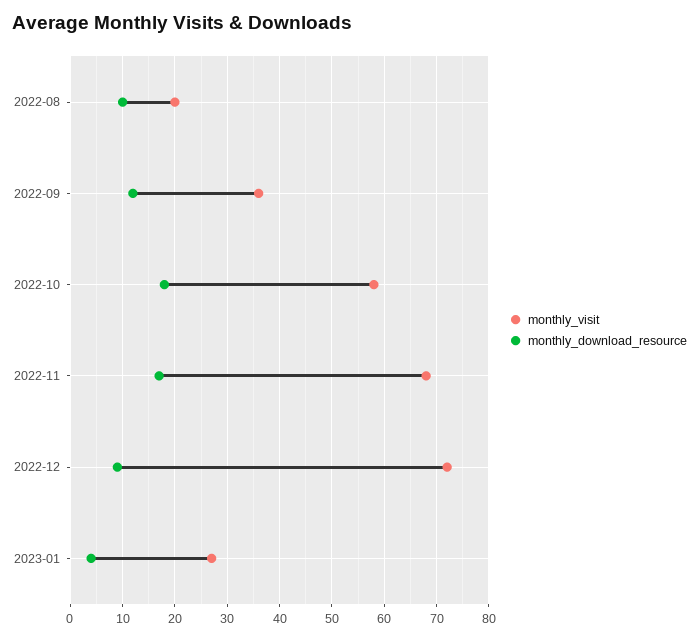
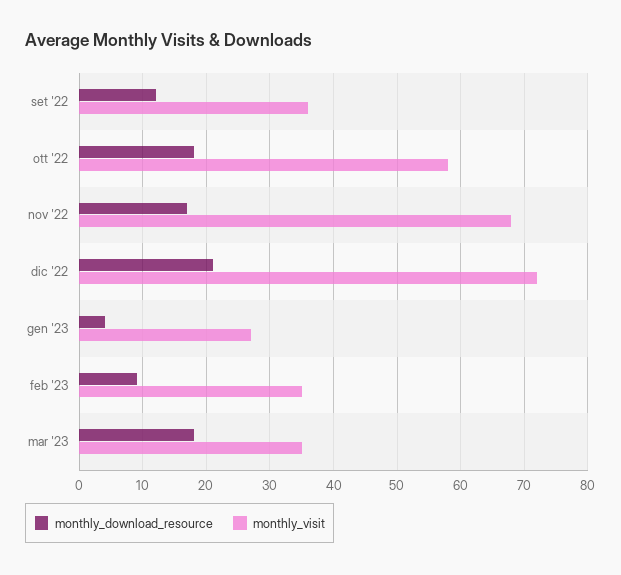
monthly_visit, 2022-08: 20 -> none
monthly_download_resource, 2022-08: 10 -> none
monthly_download_resource, 2022-12: 10 -> 21
monthly_download_resource, feb '23: none -> 9
monthly_visit, feb '23: none -> 35
monthly_download_resource, mar '23: none -> 18
monthly_visit, mar '23: none -> 35

